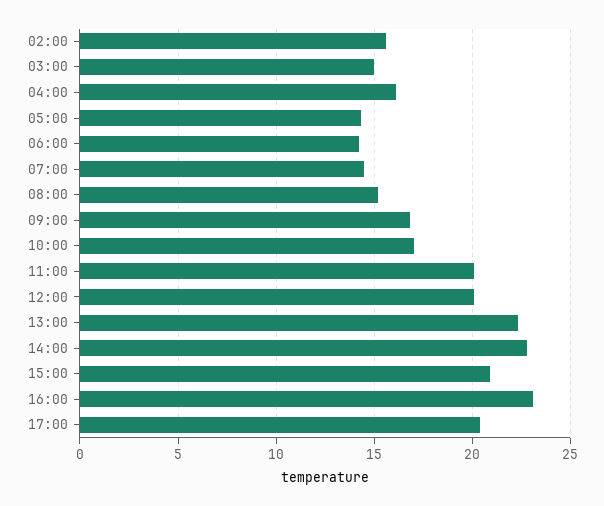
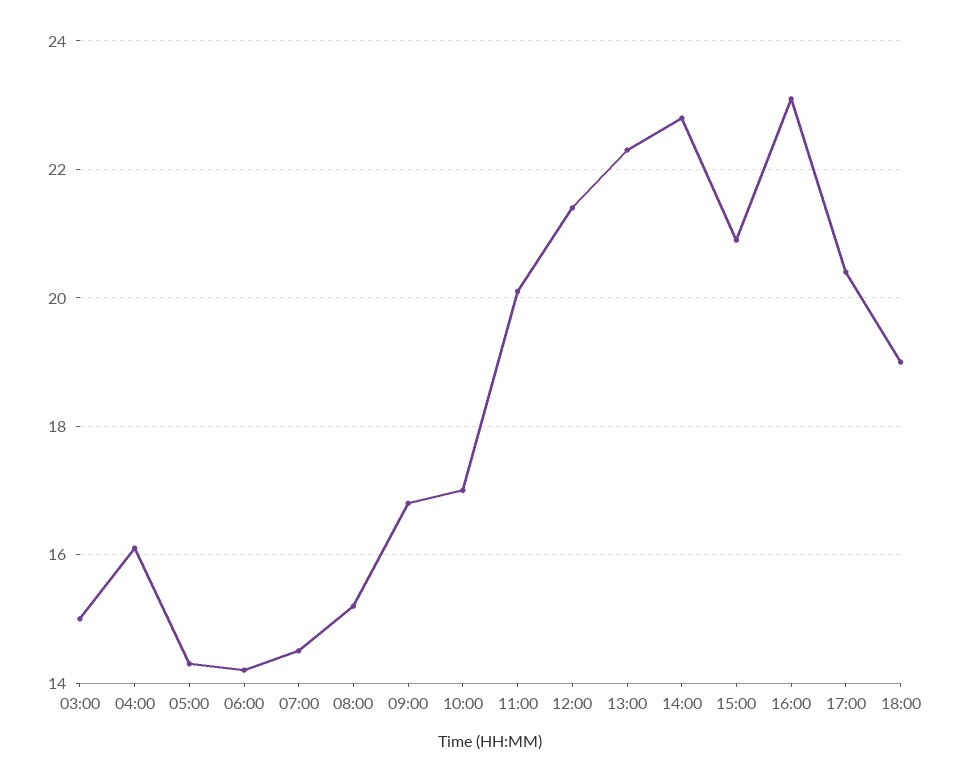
02:00: 15.5 -> none
12:00: 20 -> 21.5
18:00: none -> 19

